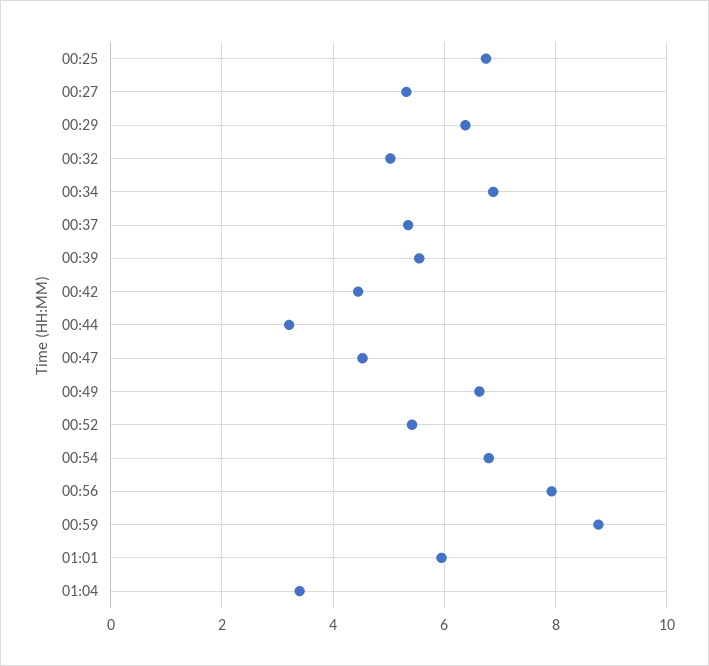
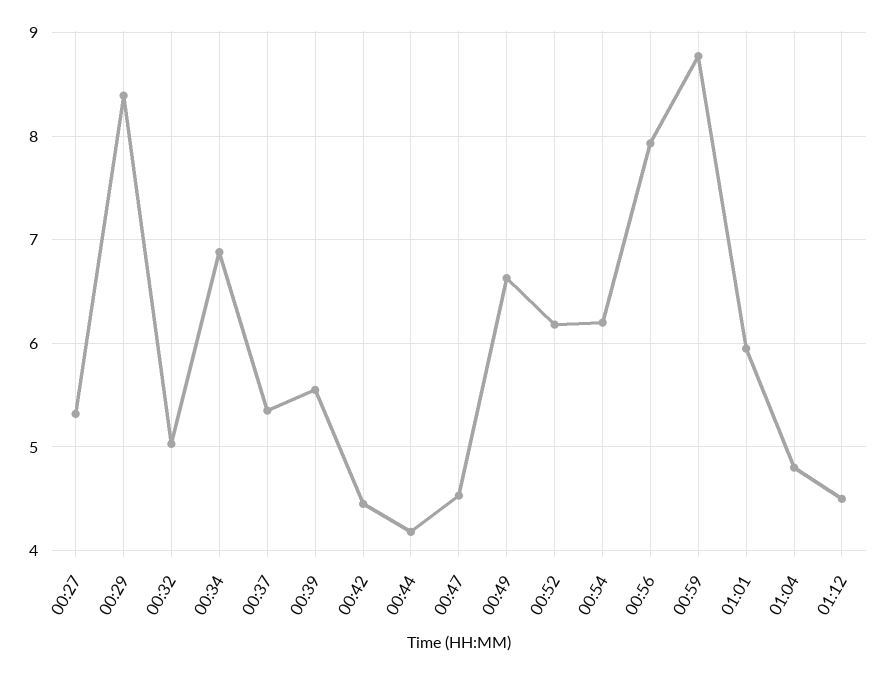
00:25: 6.8 -> none
00:29: 6.4 -> 8.4
00:44: 3.2 -> 4.2
00:52: 5.4 -> 6.2
00:54: 6.8 -> 6.2
01:04: 3.4 -> 4.8
01:12: none -> 4.5

